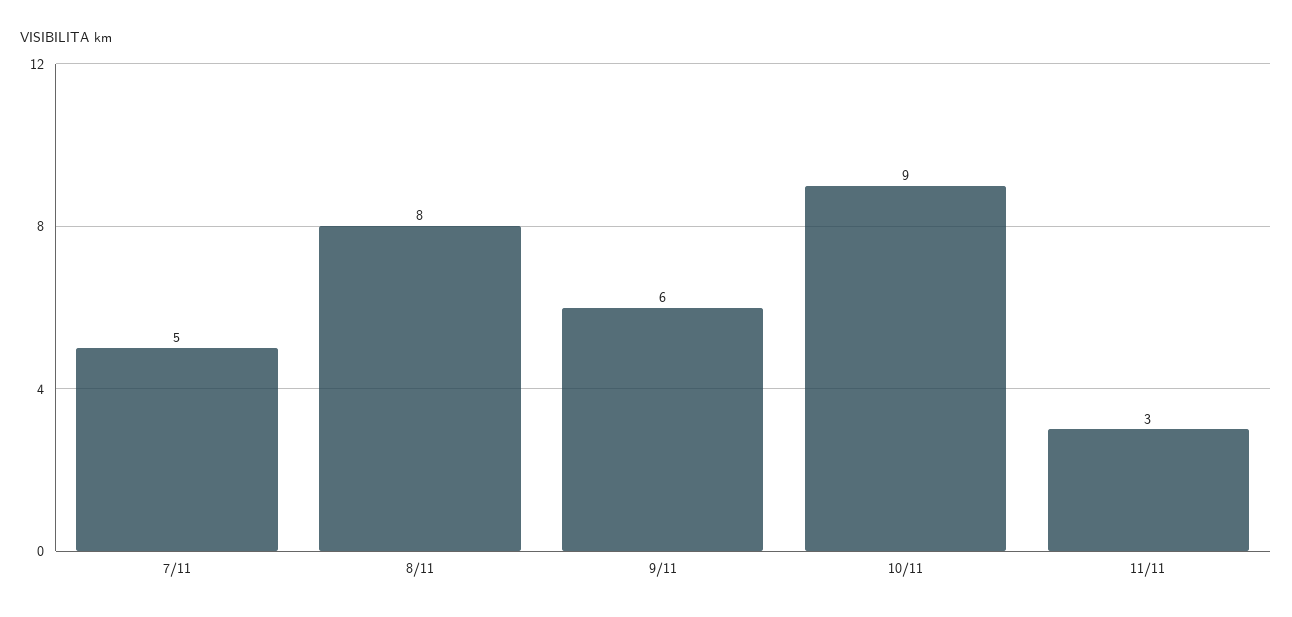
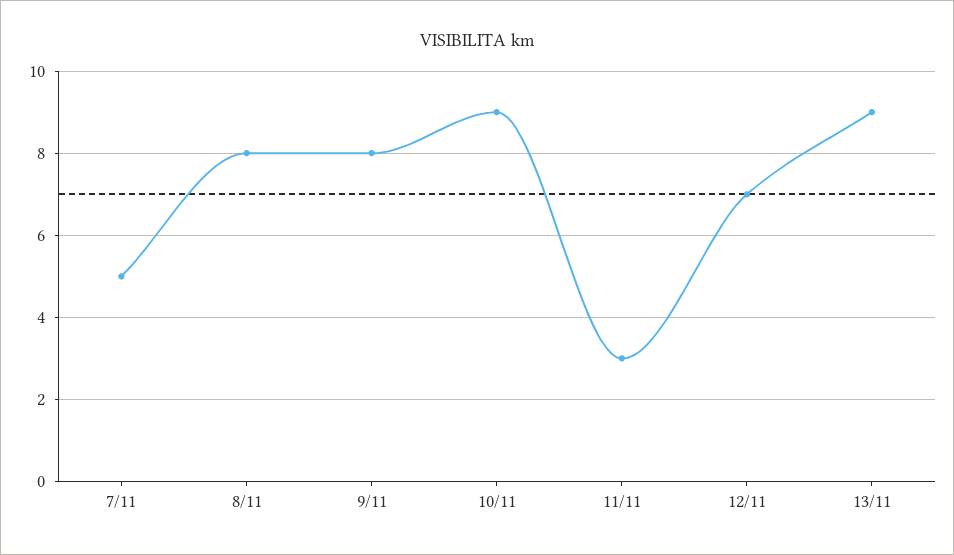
9/11: 6 -> 8
12/11: none -> 7
13/11: none -> 9

